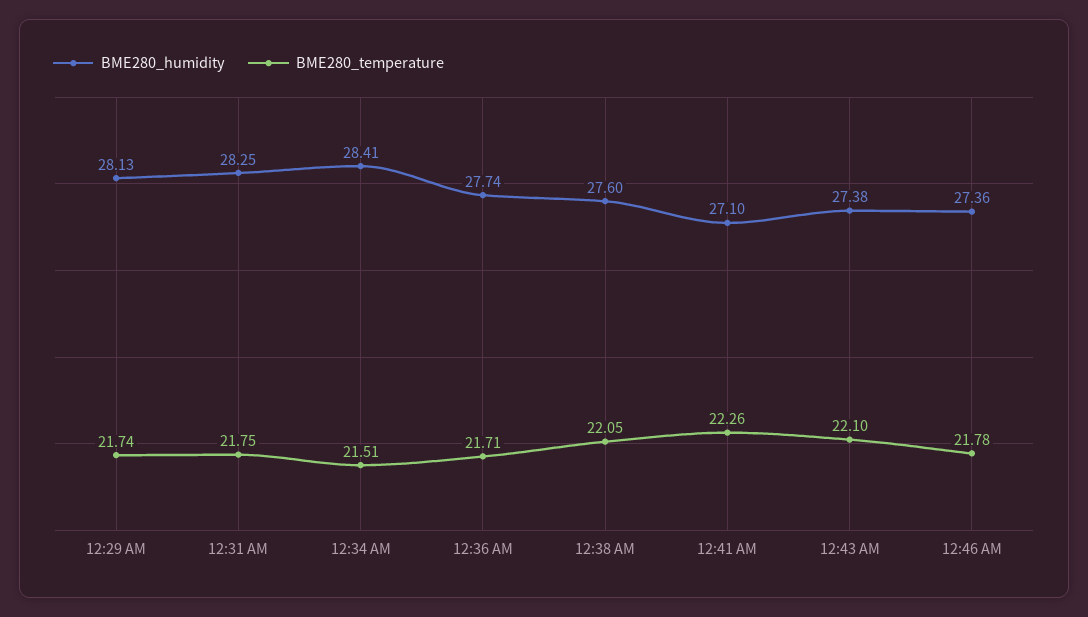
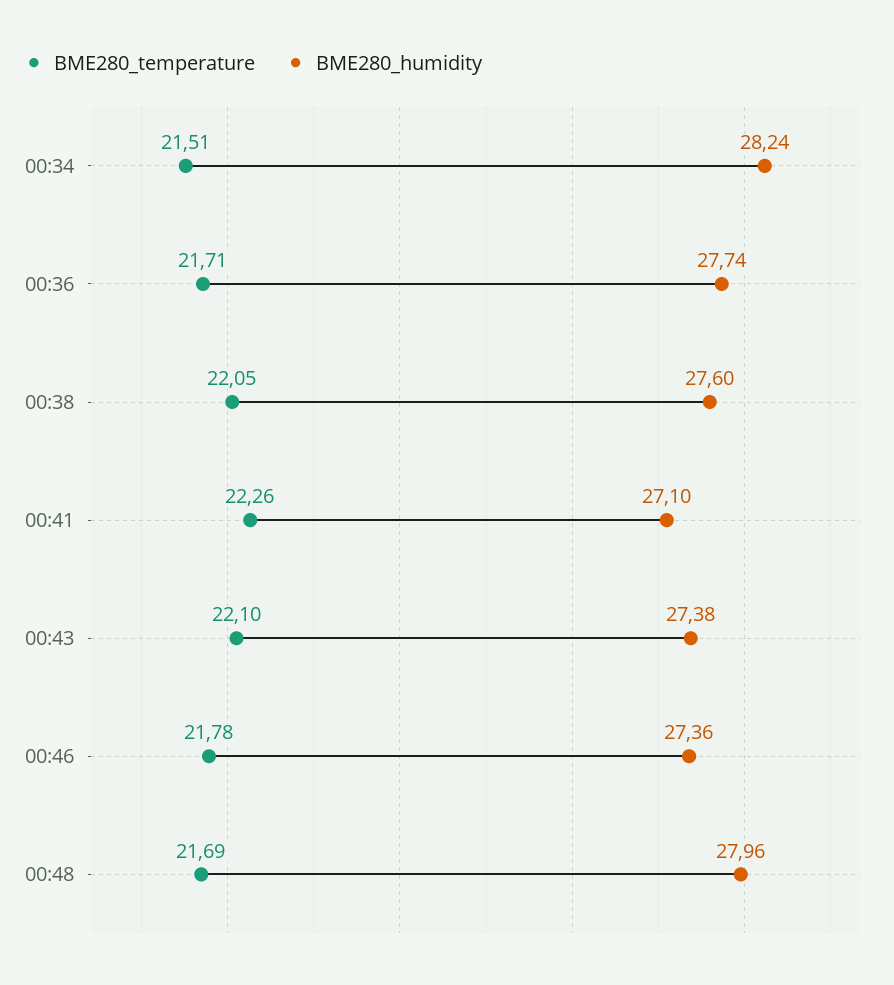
BME280_humidity, 12:29 AM: 28.13 -> none
BME280_temperature, 12:29 AM: 21.74 -> none
BME280_humidity, 12:31 AM: 28.25 -> none
BME280_temperature, 12:31 AM: 21.75 -> none
BME280_humidity, 12:34 AM: 28.41 -> 28.24
BME280_temperature, 00:48: none -> 21.69
BME280_humidity, 00:48: none -> 27.96

